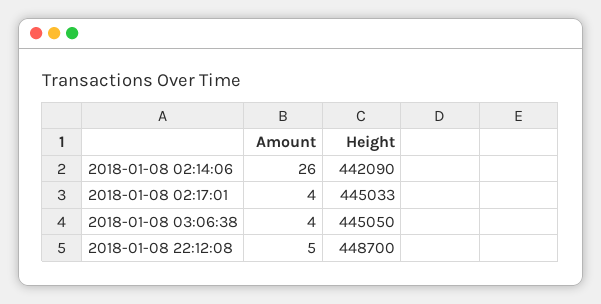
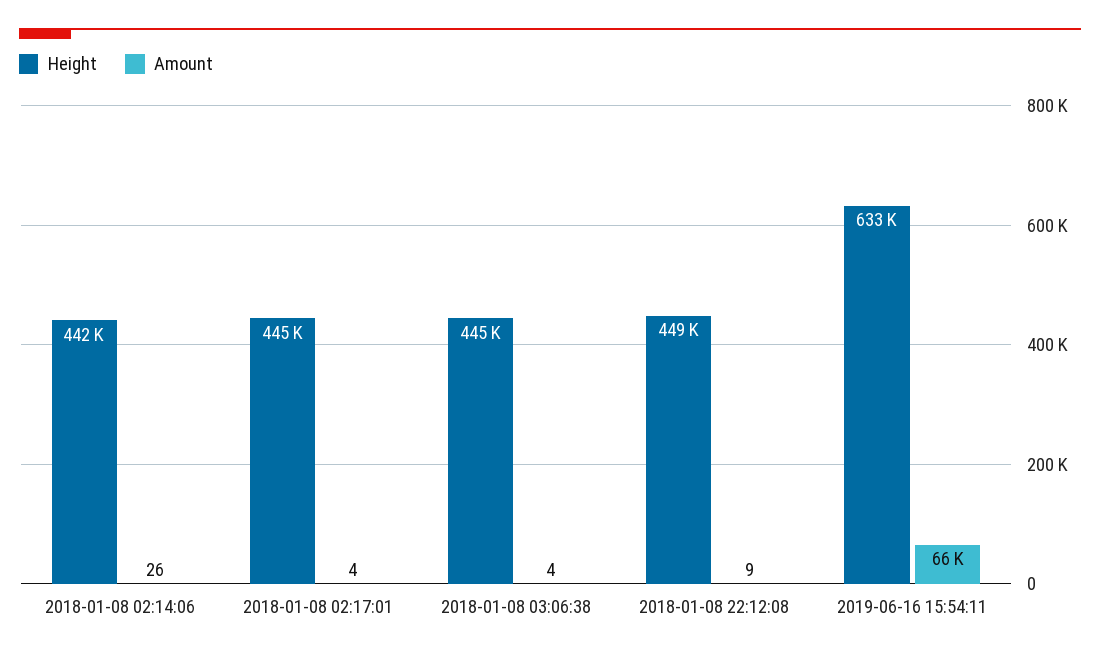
Amount, 2018-01-08 22:12:08: 5 -> 9
Height, 2019-06-16 15:54:11: none -> 633000
Amount, 2019-06-16 15:54:11: none -> 66000

